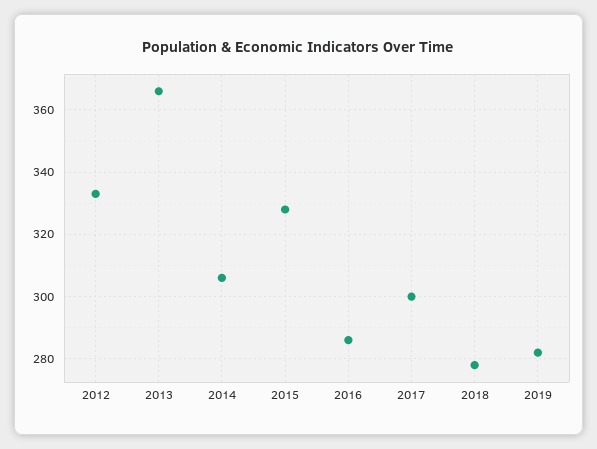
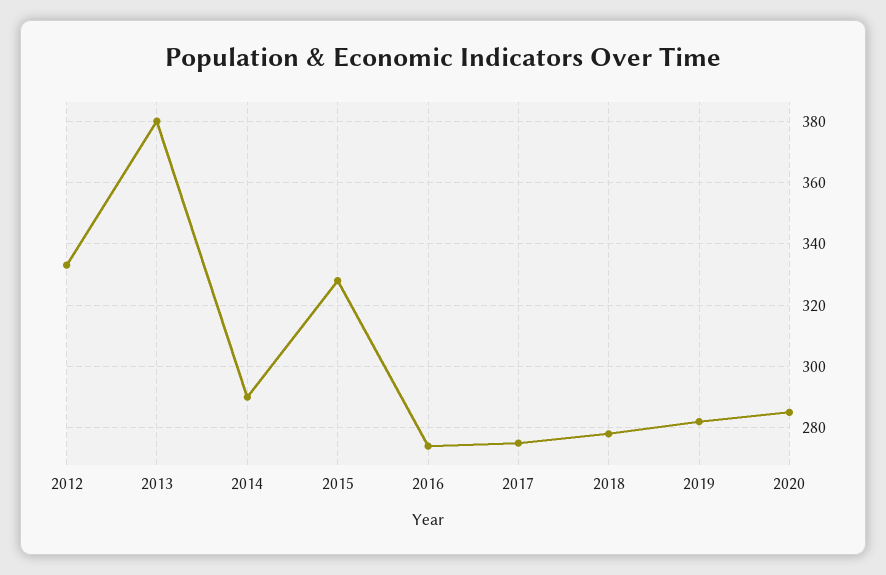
2013: 365 -> 380
2014: 305 -> 290
2016: 285 -> 275
2017: 300 -> 275
2020: none -> 285

